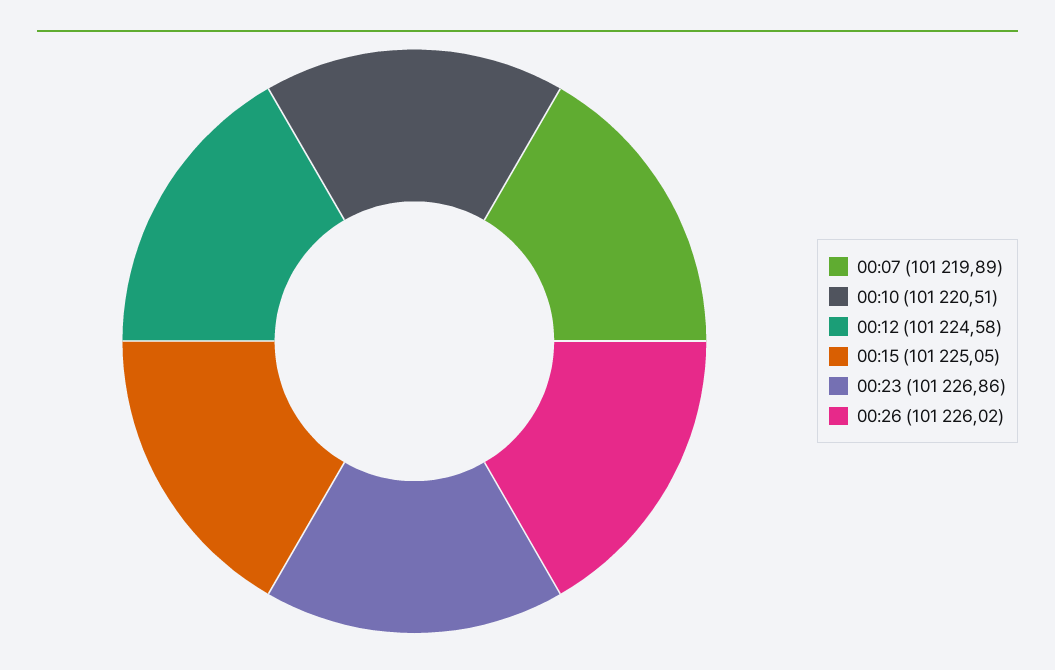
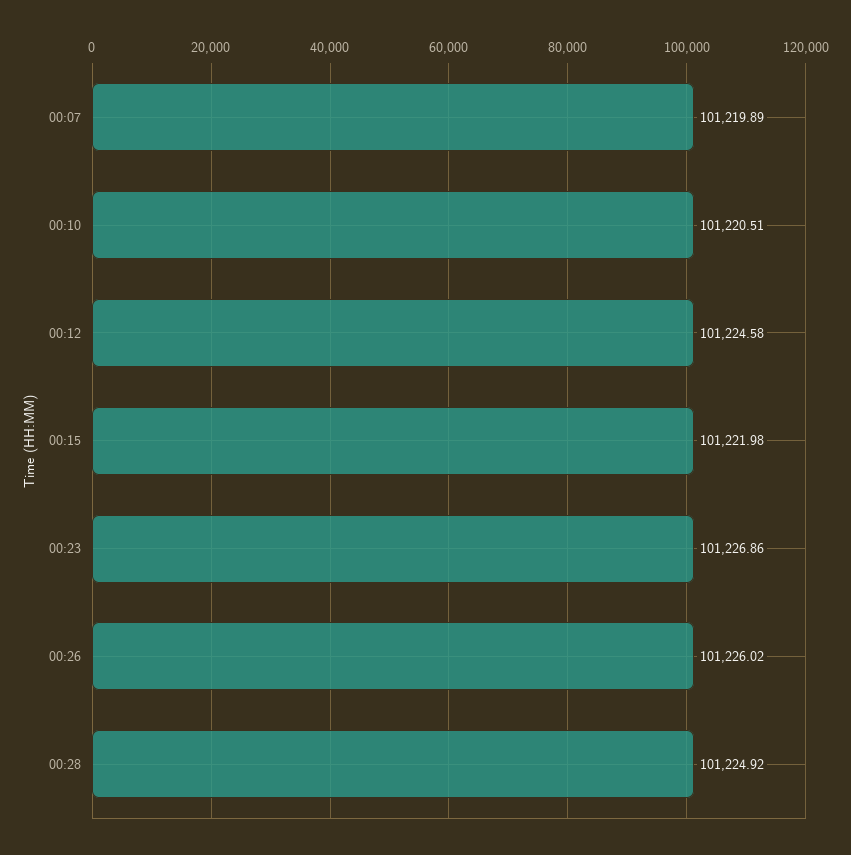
00:15: 101225.05 -> 101221.98
00:28: none -> 101224.92

